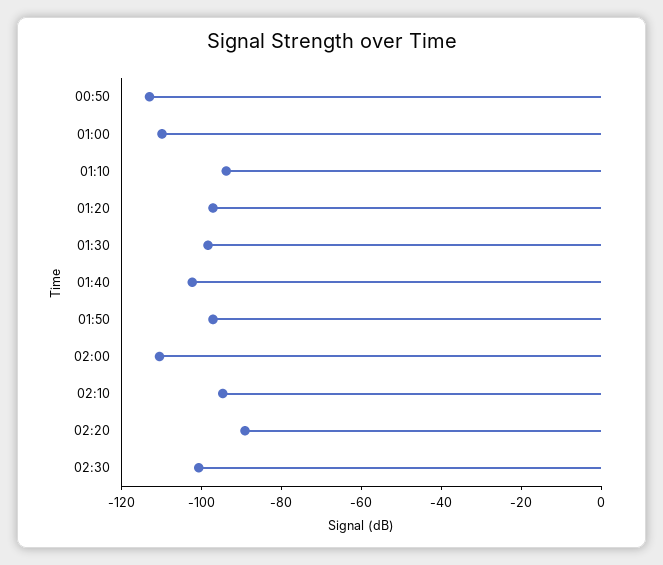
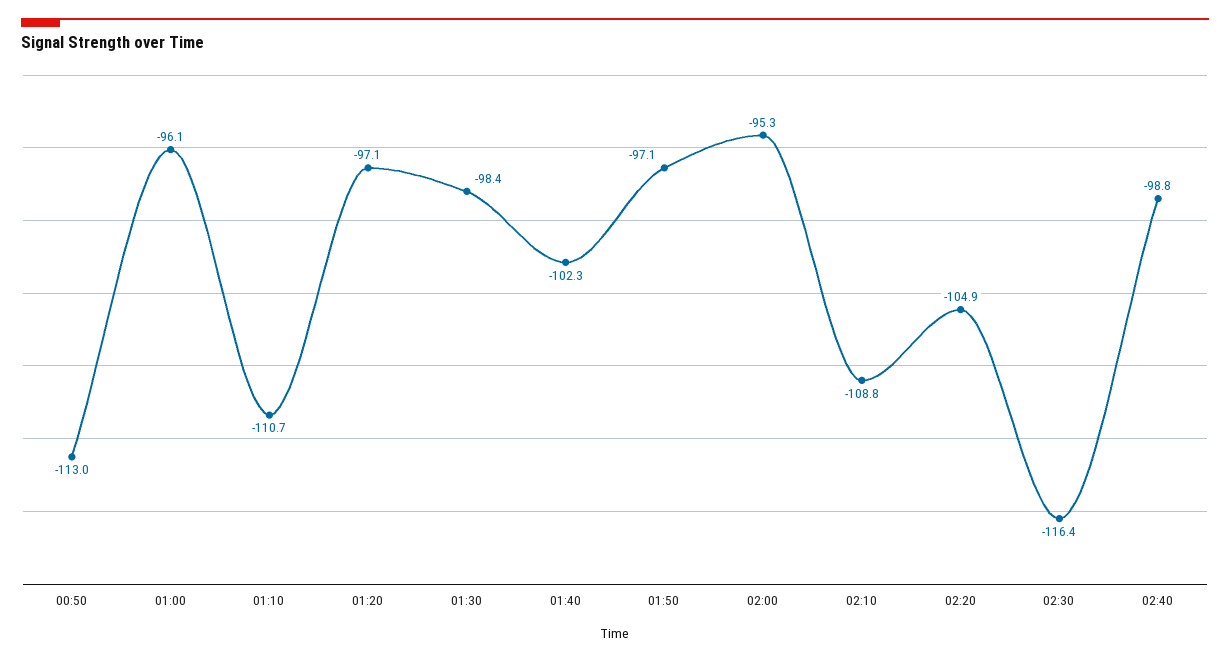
01:00: -110 -> -96.1
01:10: -95 -> -110.7
02:00: -110 -> -95.3
02:10: -95 -> -108.8
02:20: -90 -> -104.9
02:30: -100 -> -116.4
02:40: none -> -98.8

